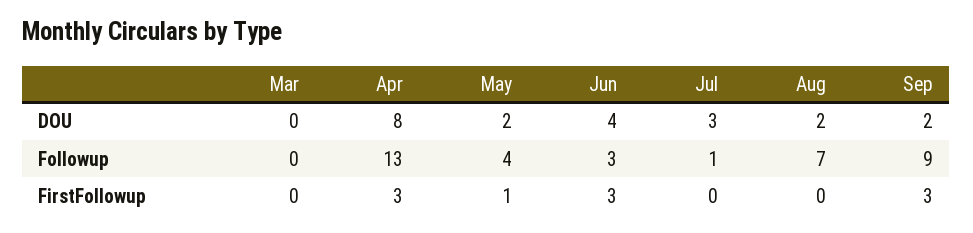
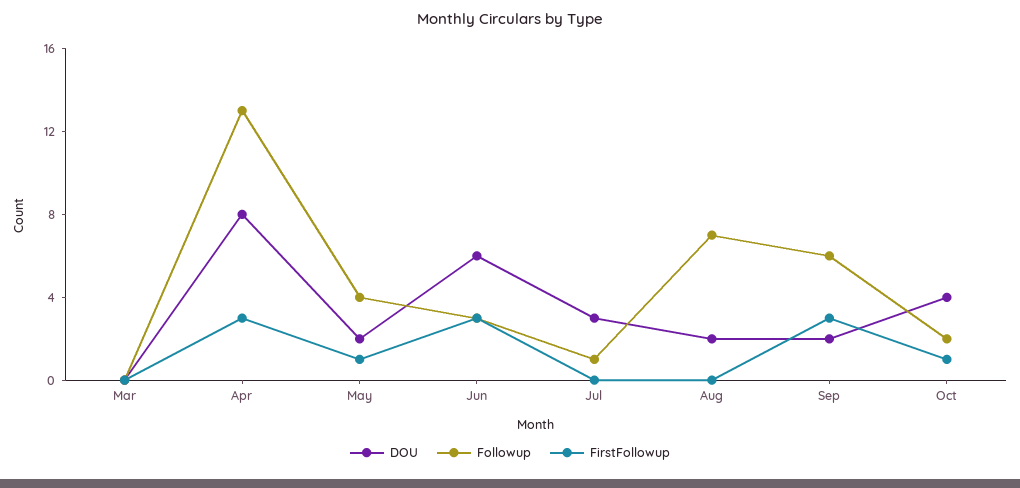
DOU, Jun: 4 -> 6
Followup, Sep: 9 -> 6
DOU, Oct: none -> 4
Followup, Oct: none -> 2
FirstFollowup, Oct: none -> 1

